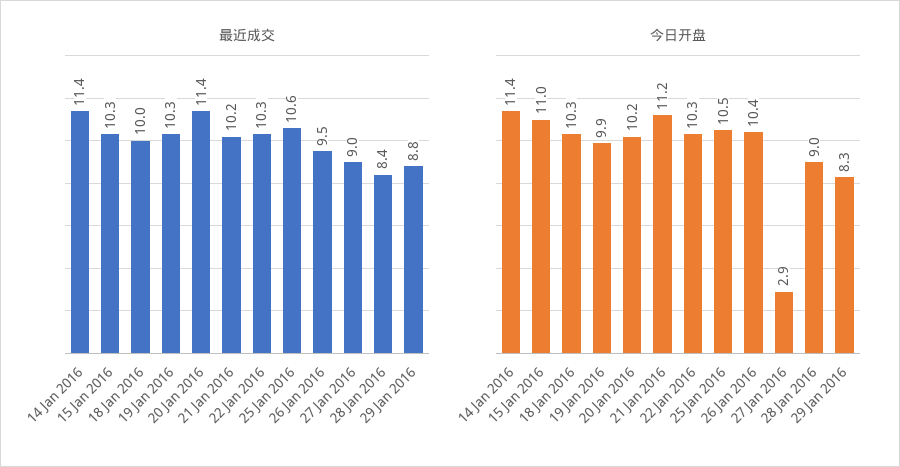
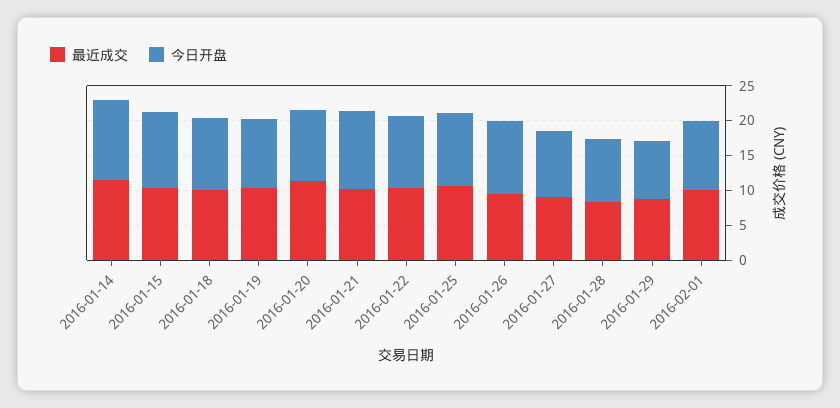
今日开盘, 27 Jan 2016: 2.9 -> 10
最近成交, 2016-02-01: none -> 10
今日开盘, 2016-02-01: none -> 10

